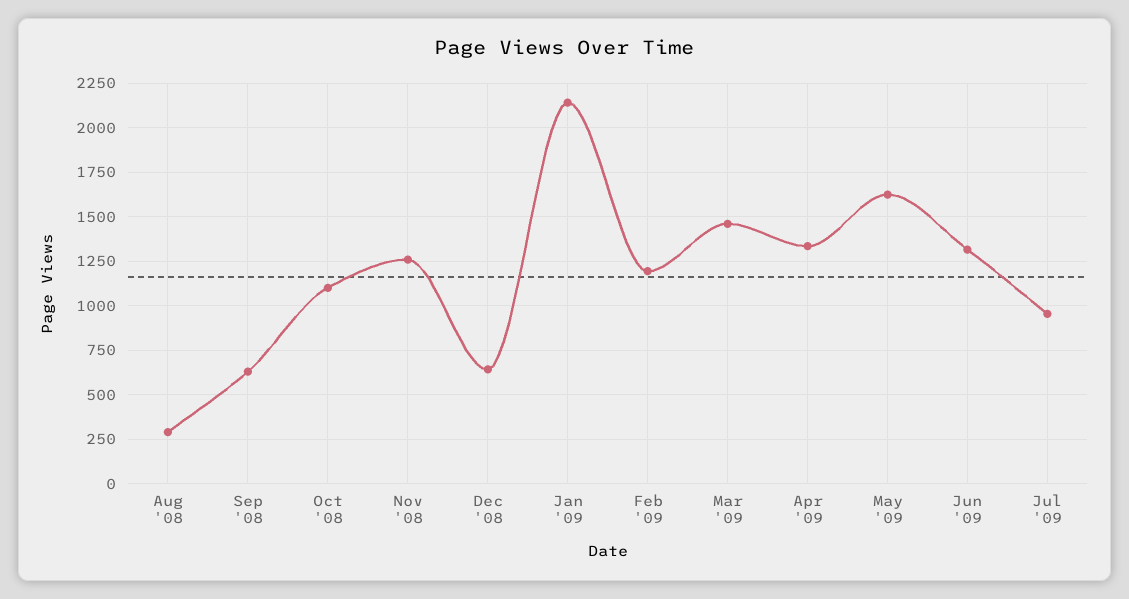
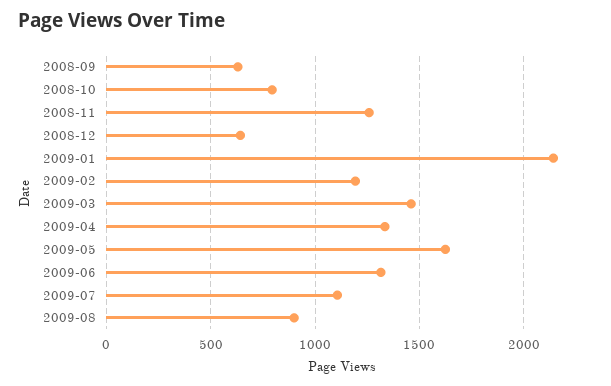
Aug '08: 300 -> none
Oct '08: 1100 -> 800
Jul '09: 950 -> 1100
2009-08: none -> 900

